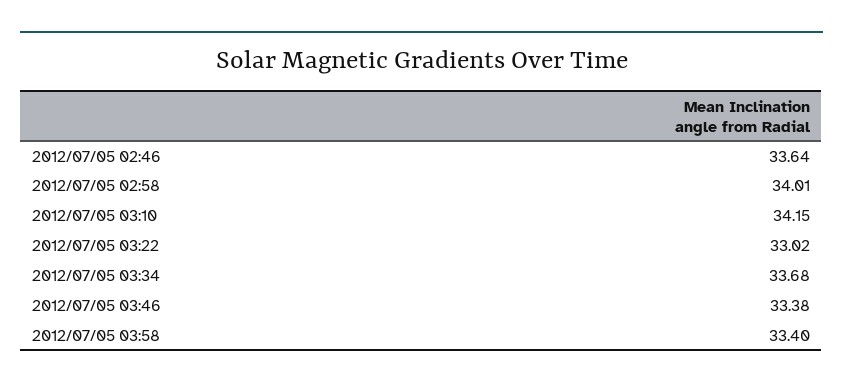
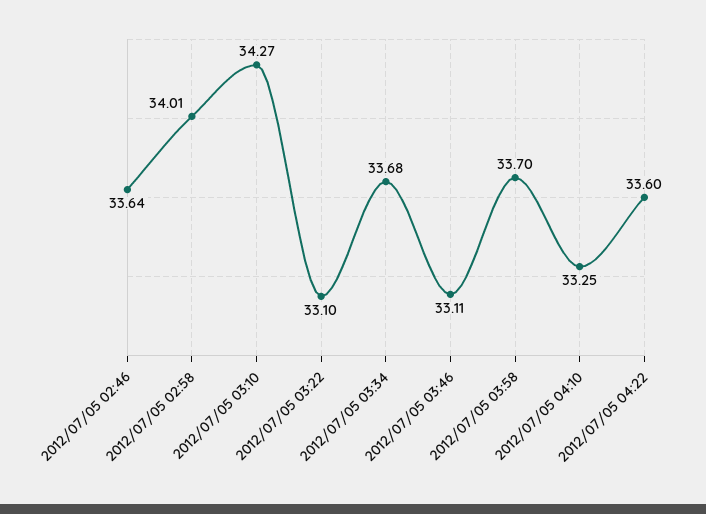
2012/07/05 03:10: 34.15 -> 34.27
2012/07/05 03:22: 33.02 -> 33.1
2012/07/05 03:46: 33.38 -> 33.11
2012/07/05 03:58: 33.4 -> 33.7
2012/07/05 04:10: none -> 33.25
2012/07/05 04:22: none -> 33.6

